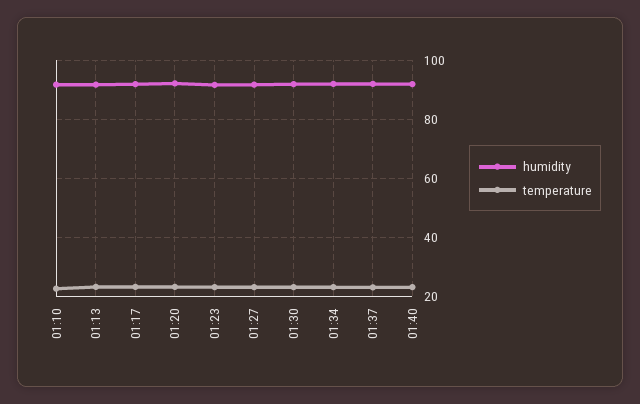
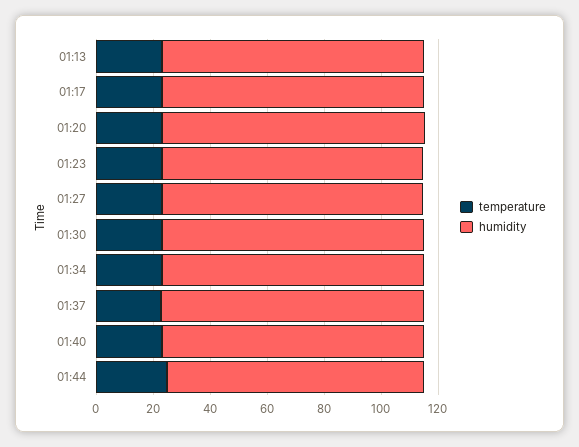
humidity, 01:10: 92.5 -> none
temperature, 01:10: 22.5 -> none
temperature, 01:44: none -> 25
humidity, 01:44: none -> 90

